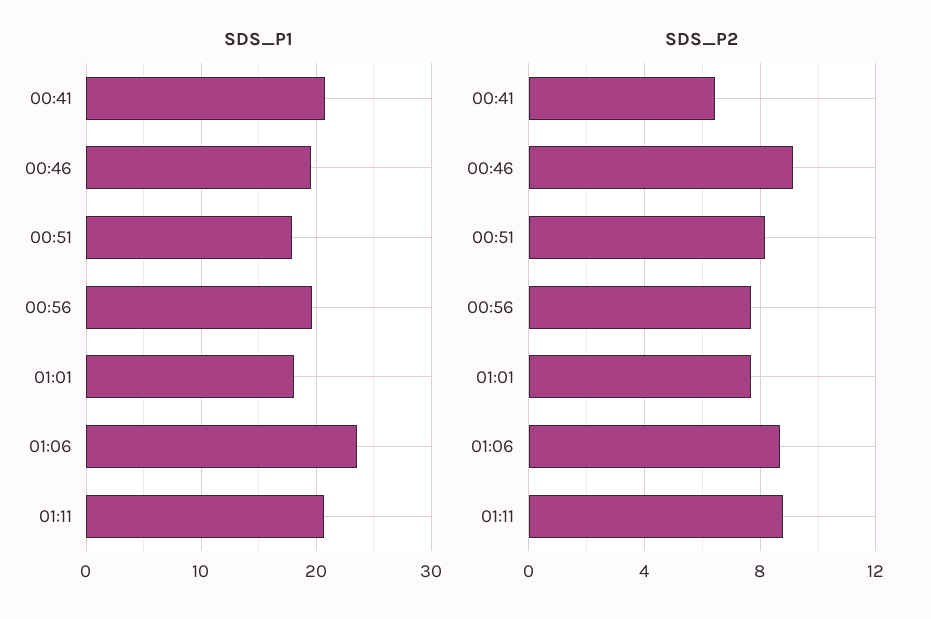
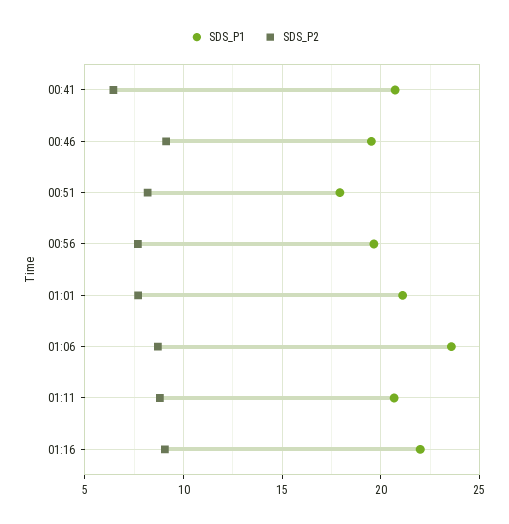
SDS_P1, 01:01: 18 -> 21
SDS_P1, 01:16: none -> 22
SDS_P2, 01:16: none -> 9

